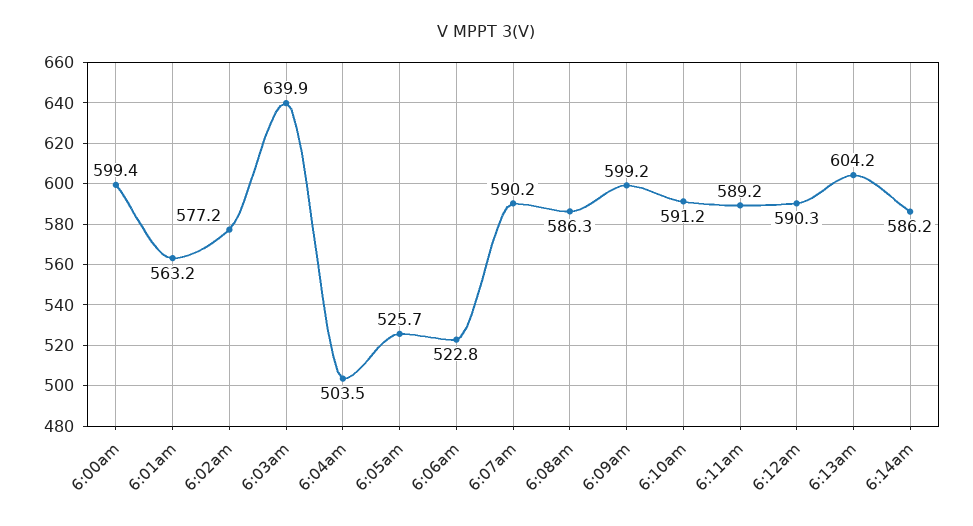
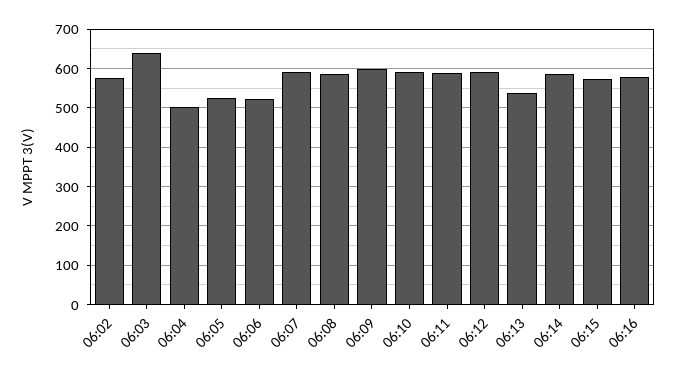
6:00am: 599.4 -> none
6:01am: 563.2 -> none
6:13am: 604.2 -> 540
06:15: none -> 580
06:16: none -> 580

